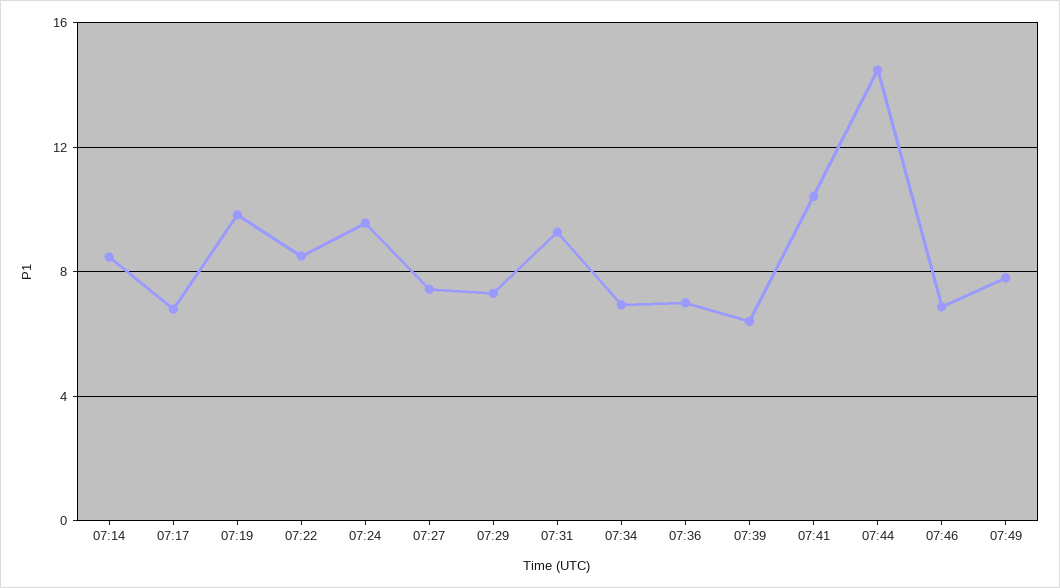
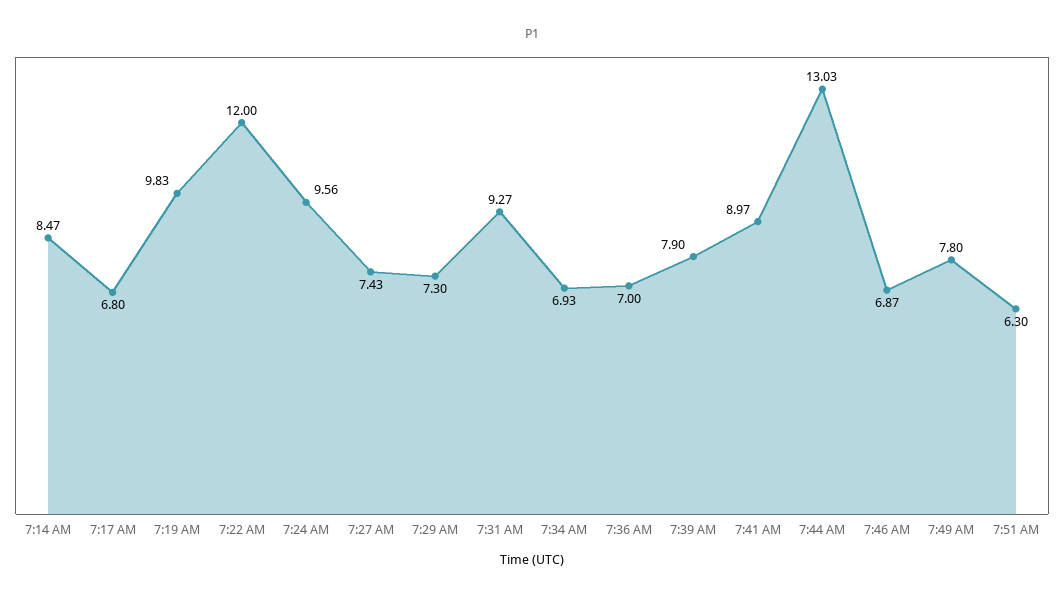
07:22: 8.5 -> 12
07:39: 6.5 -> 7.9
07:41: 10.5 -> 8.97
07:44: 14.5 -> 13.03
7:51 AM: none -> 6.3

